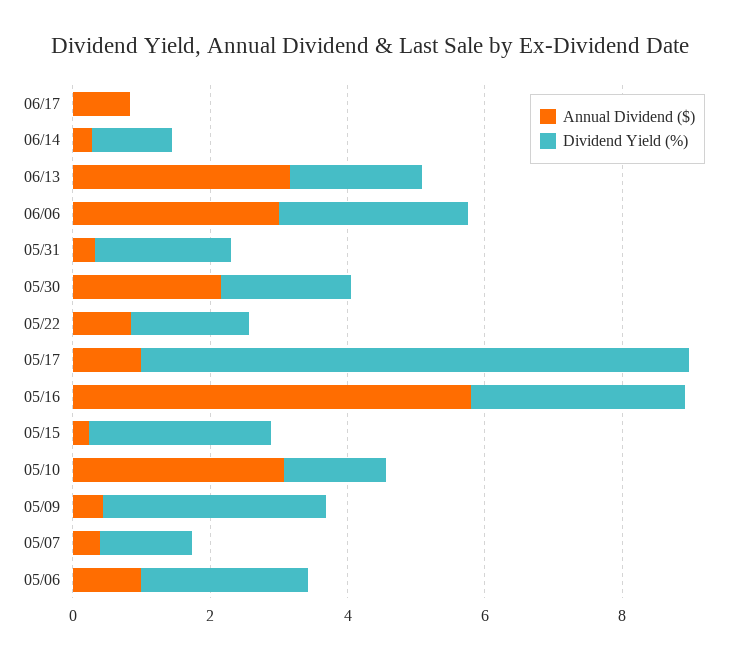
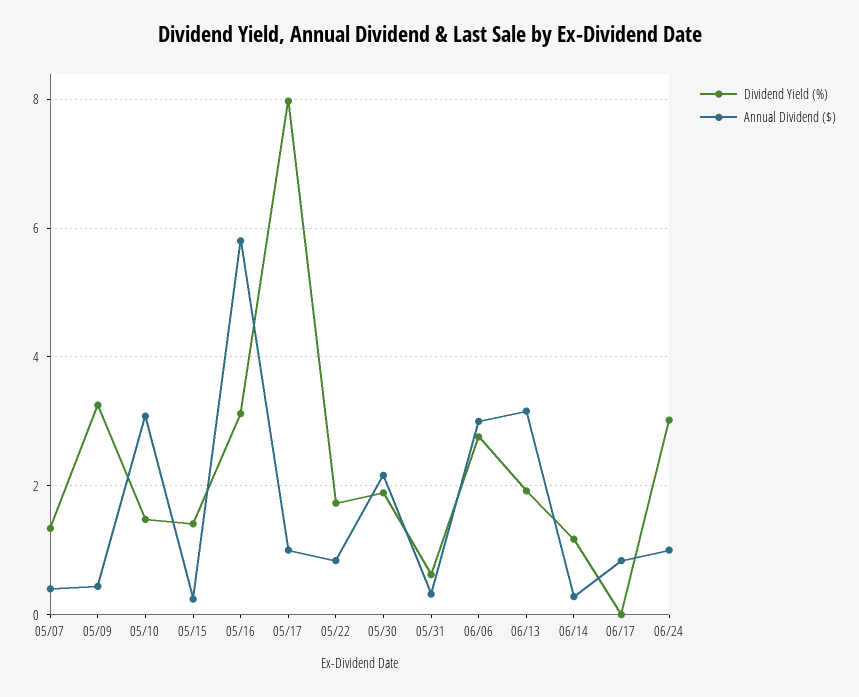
Dividend Yield (%), 05/31: 2 -> 0.6
Dividend Yield (%), 05/15: 2.5 -> 1.4
Annual Dividend ($), 05/06: 1 -> none
Dividend Yield (%), 05/06: 2.5 -> none
Dividend Yield (%), 06/24: none -> 3
Annual Dividend ($), 06/24: none -> 1

